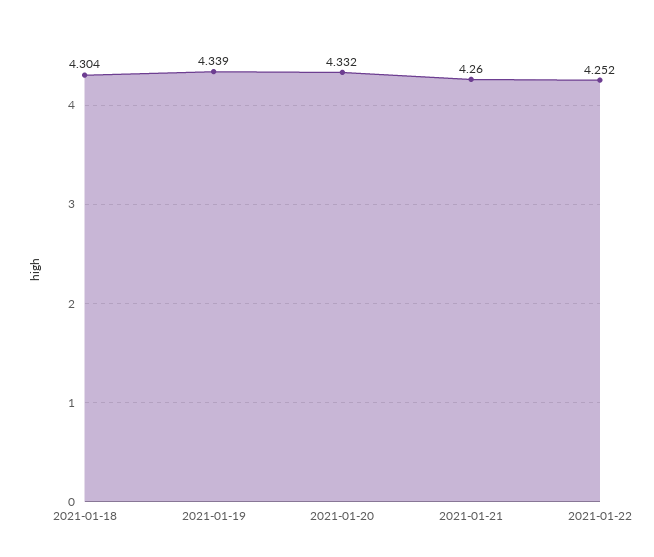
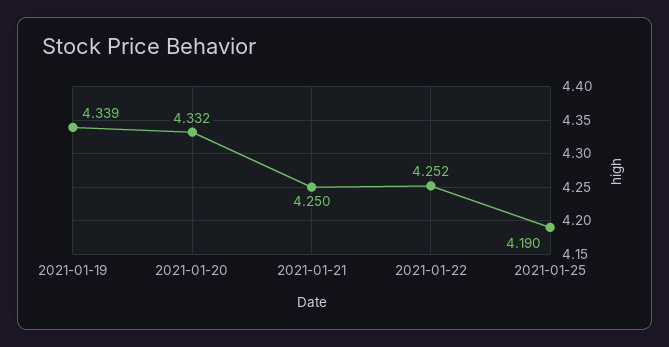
2021-01-18: 4.304 -> none
2021-01-21: 4.26 -> 4.25
2021-01-25: none -> 4.19

